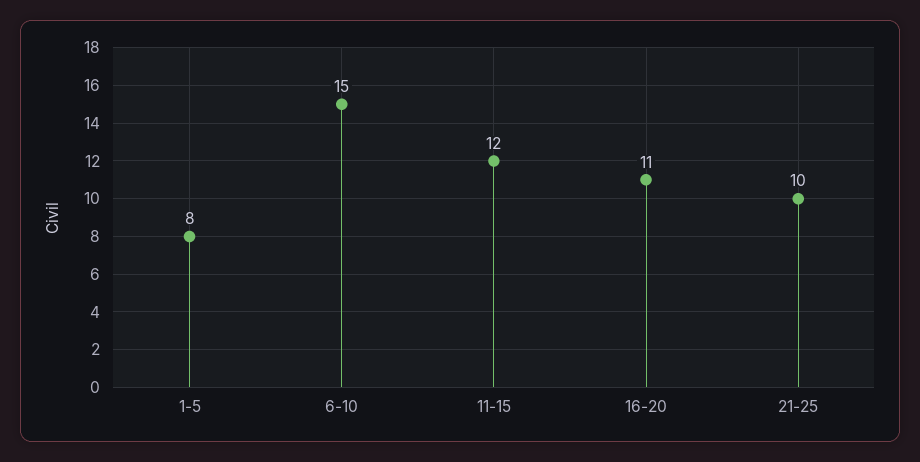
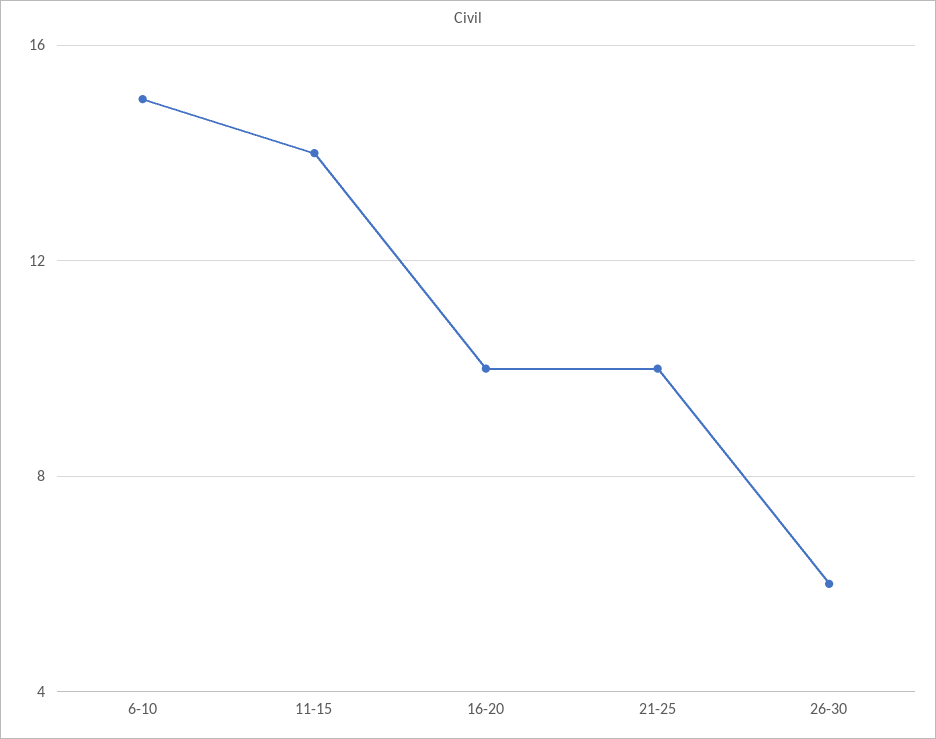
1-5: 8 -> none
11-15: 12 -> 14
16-20: 11 -> 10
26-30: none -> 6

